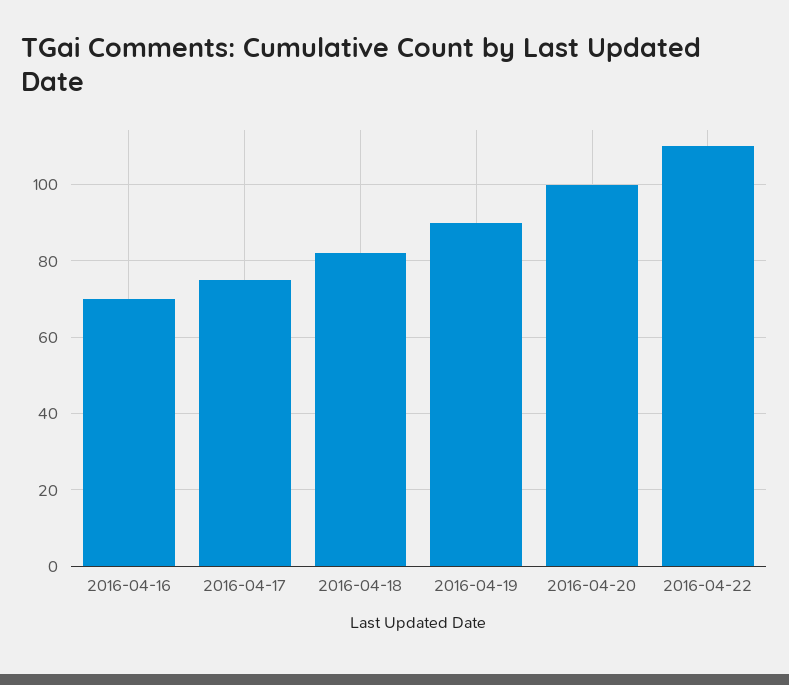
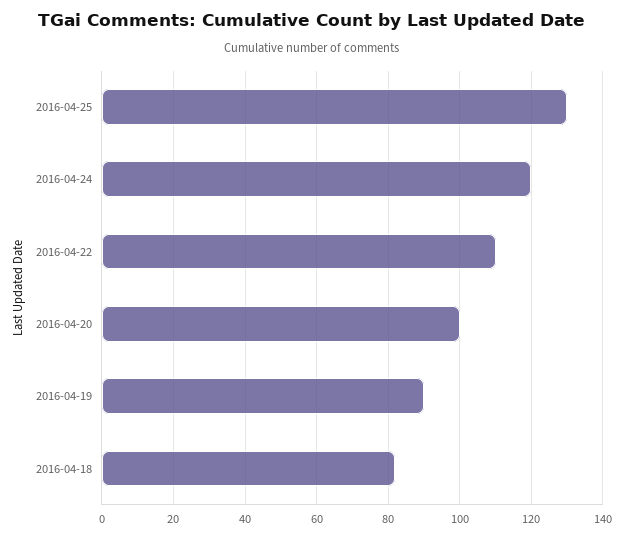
2016-04-16: 70 -> none
2016-04-17: 75 -> none
2016-04-25: none -> 130
2016-04-24: none -> 120

